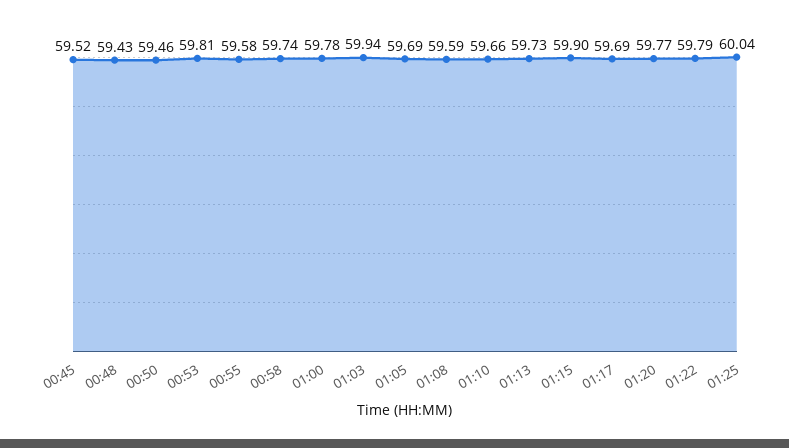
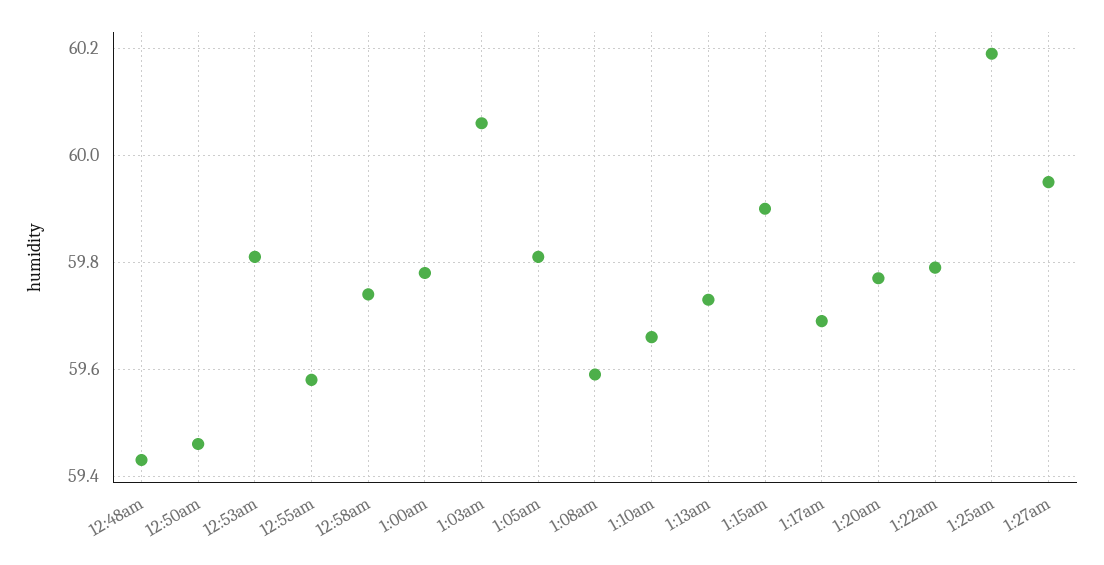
00:45: 59.52 -> none
01:03: 59.94 -> 60.05
01:05: 59.69 -> 59.8
01:25: 60.04 -> 60.2
1:27am: none -> 59.95

